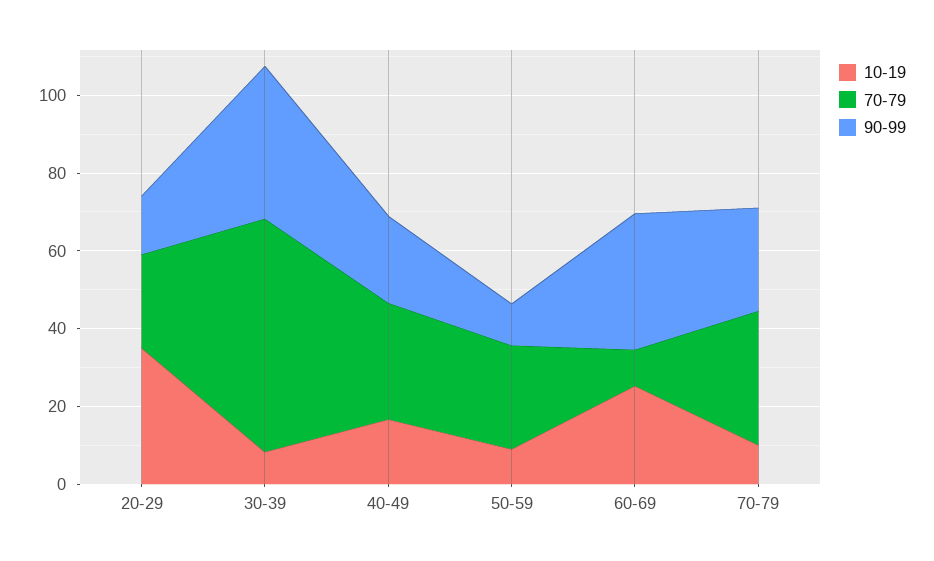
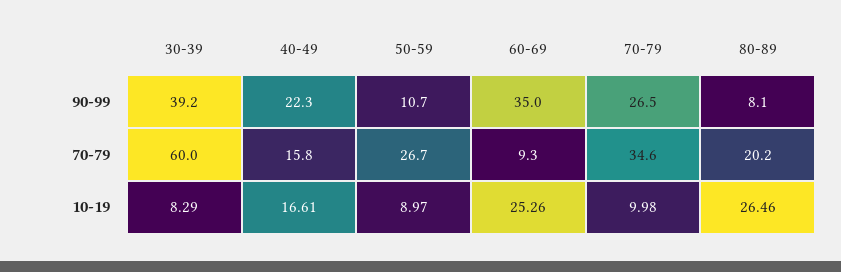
10-19, 20-29: 35 -> none
70-79, 20-29: 25 -> none
90-99, 20-29: 15 -> none
70-79, 40-49: 30 -> 15.8
90-99, 80-89: none -> 8.1
70-79, 80-89: none -> 20.2
10-19, 80-89: none -> 26.46

